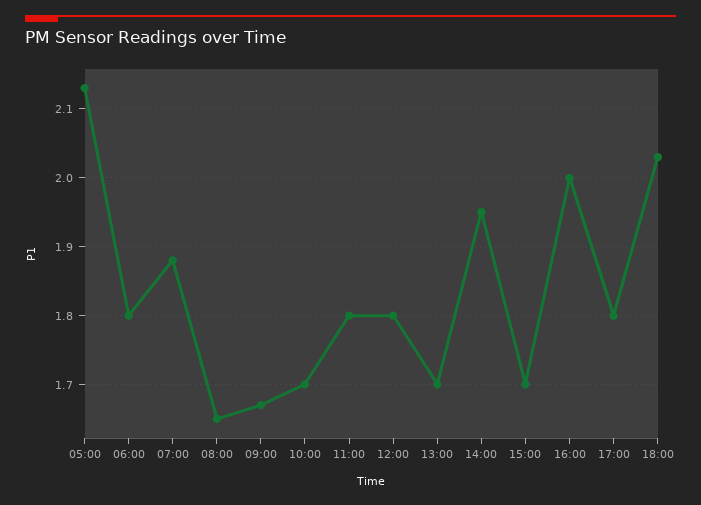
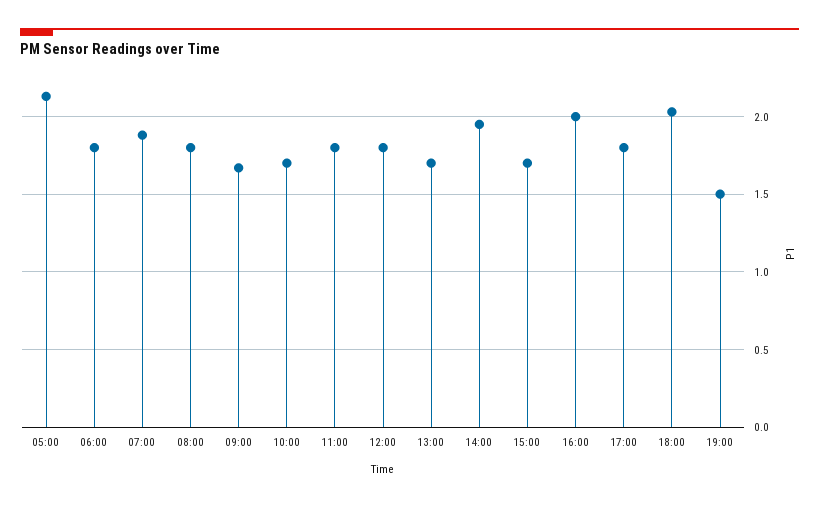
08:00: 1.65 -> 1.8
19:00: none -> 1.5

